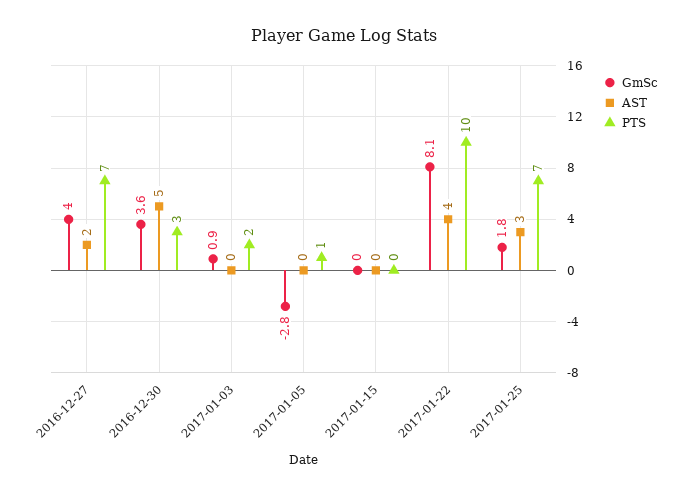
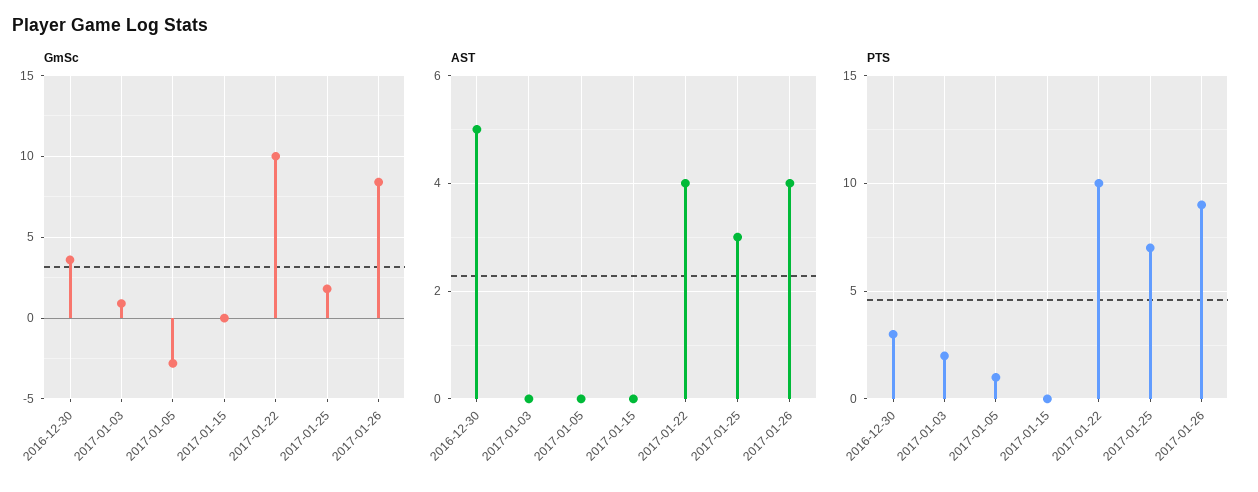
GmSc, 2016-12-27: 4 -> none
AST, 2016-12-27: 2 -> none
PTS, 2016-12-27: 7 -> none
GmSc, 2017-01-22: 8.1 -> 10
GmSc, 2017-01-26: none -> 8.5
AST, 2017-01-26: none -> 4
PTS, 2017-01-26: none -> 9

